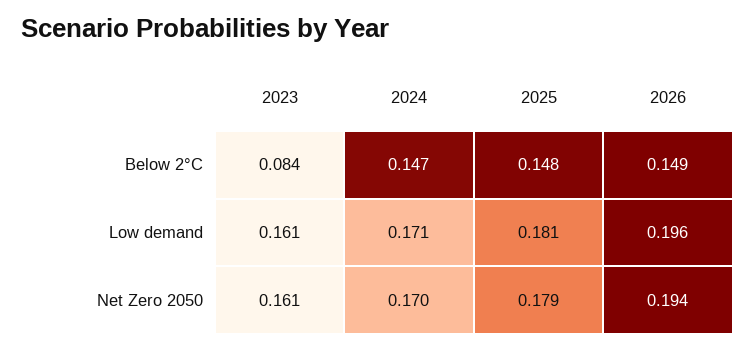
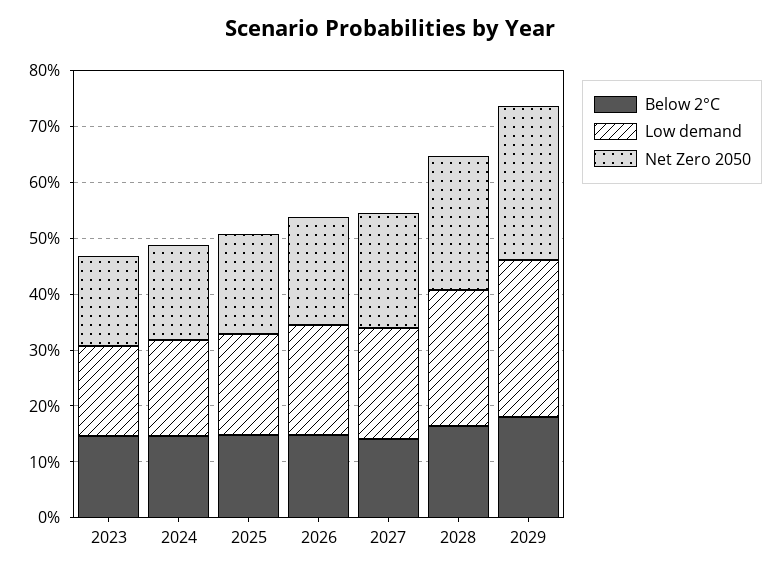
Below 2°C, 2023: 0.084 -> 0.14
Below 2°C, 2027: none -> 0.14
Low demand, 2027: none -> 0.2
Net Zero 2050, 2027: none -> 0.2
Below 2°C, 2028: none -> 0.16
Low demand, 2028: none -> 0.24
Net Zero 2050, 2028: none -> 0.24
Below 2°C, 2029: none -> 0.18
Low demand, 2029: none -> 0.28
Net Zero 2050, 2029: none -> 0.28

